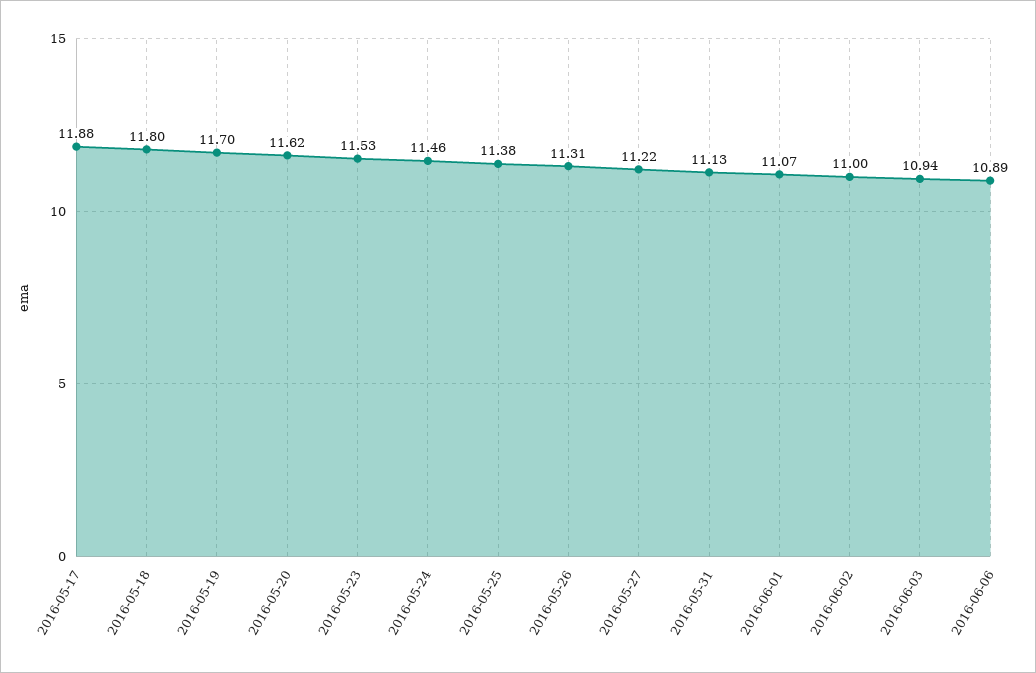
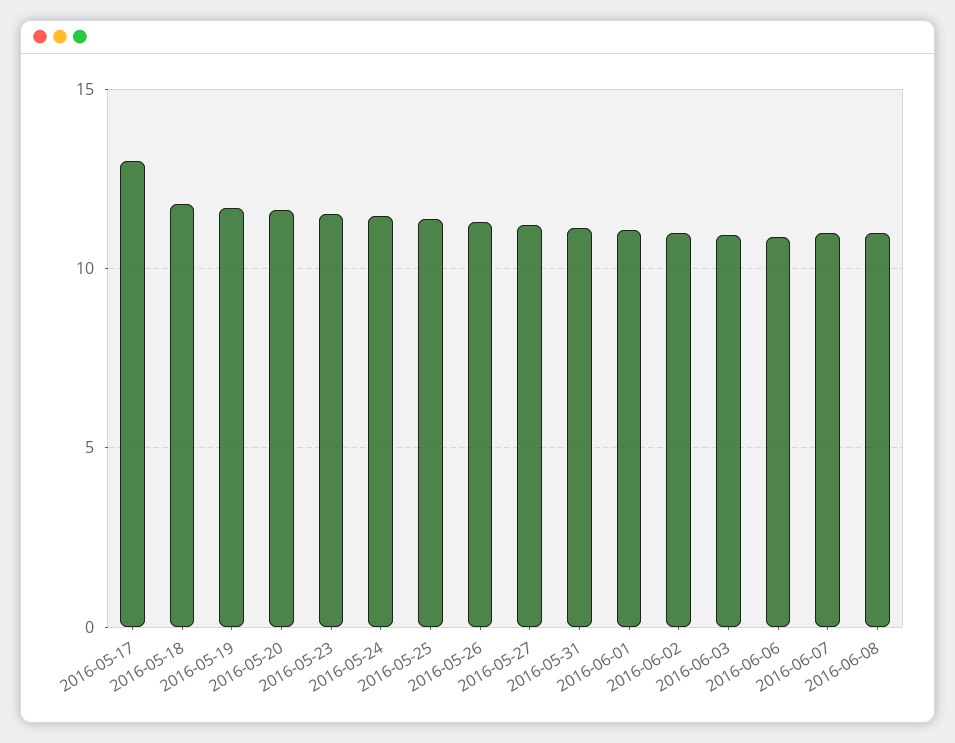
2016-05-17: 11.88 -> 13
2016-06-07: none -> 11
2016-06-08: none -> 11

